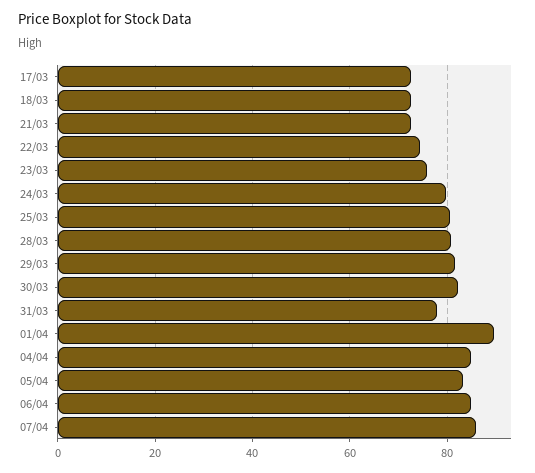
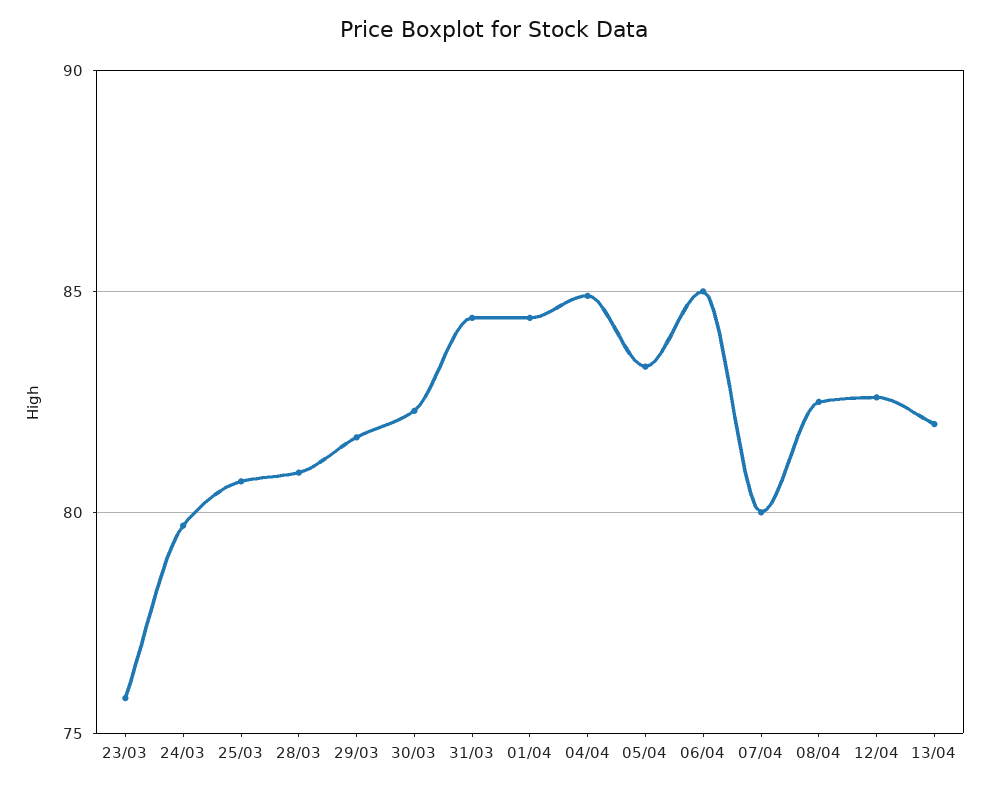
17/03: 72 -> none
18/03: 72 -> none
21/03: 72 -> none
22/03: 74 -> none
31/03: 78 -> 84.5
01/04: 90 -> 84.5
07/04: 86 -> 80
08/04: none -> 82.5
12/04: none -> 82.5
13/04: none -> 82

